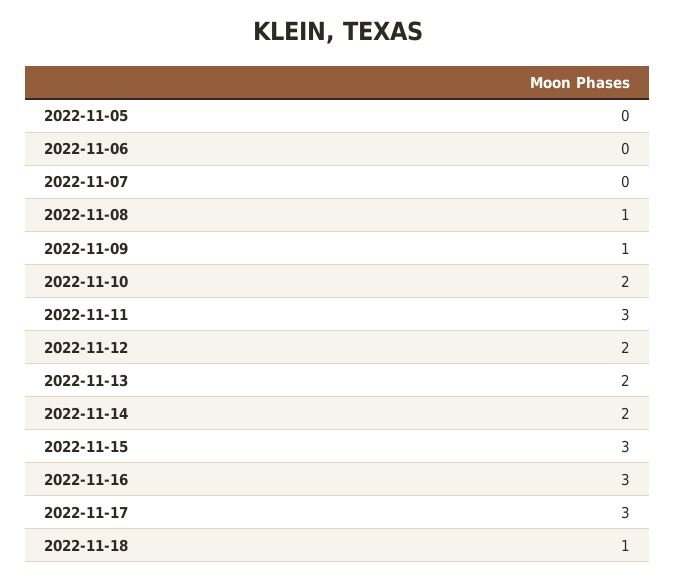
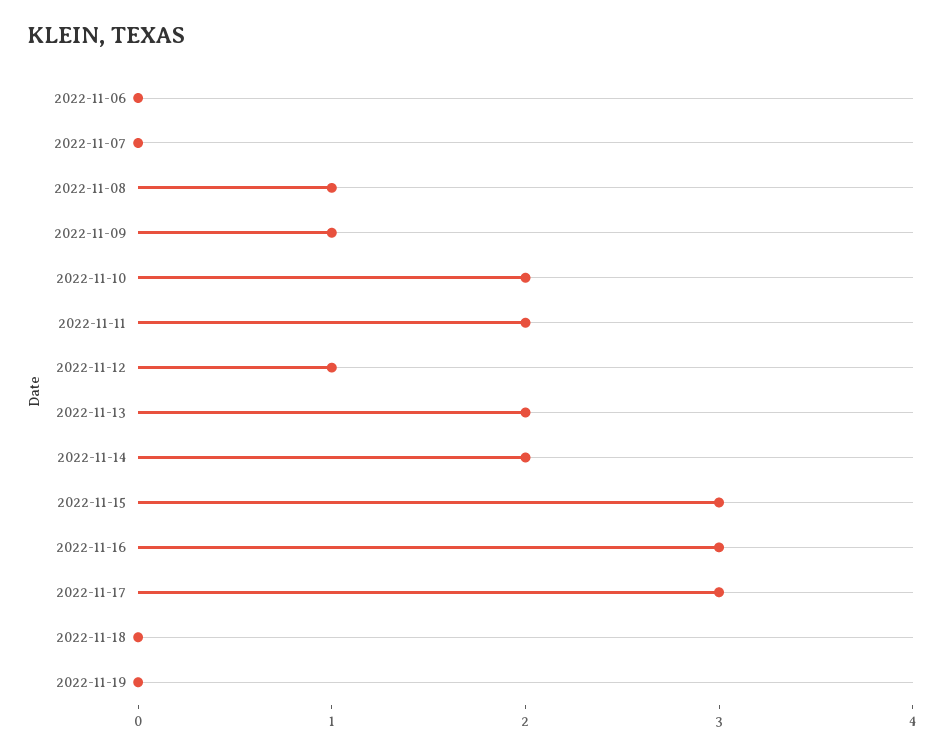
2022-11-05: 0 -> none
2022-11-11: 3 -> 2
2022-11-12: 2 -> 1
2022-11-18: 1 -> 0
2022-11-19: none -> 0

